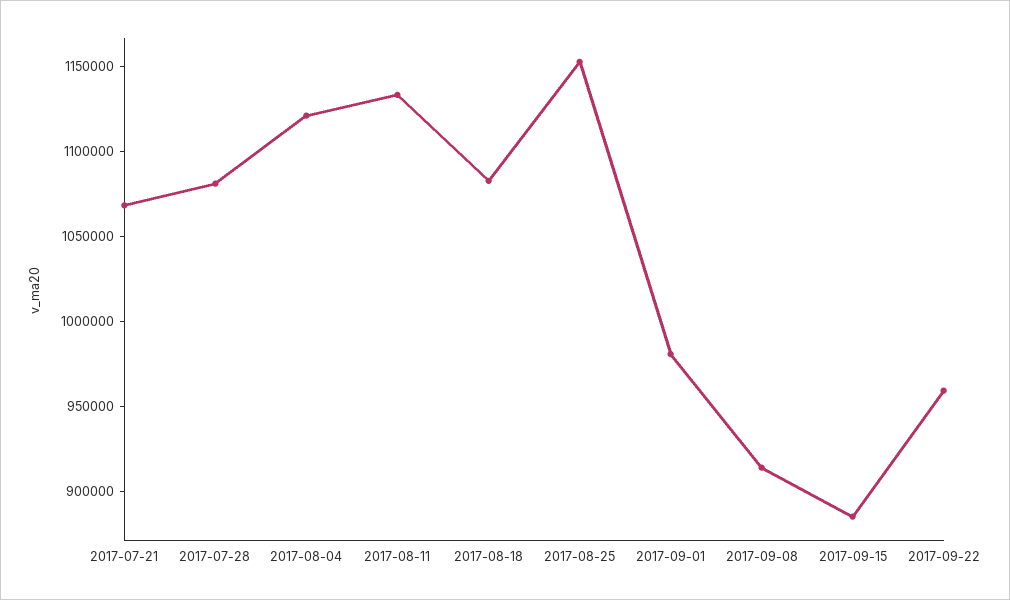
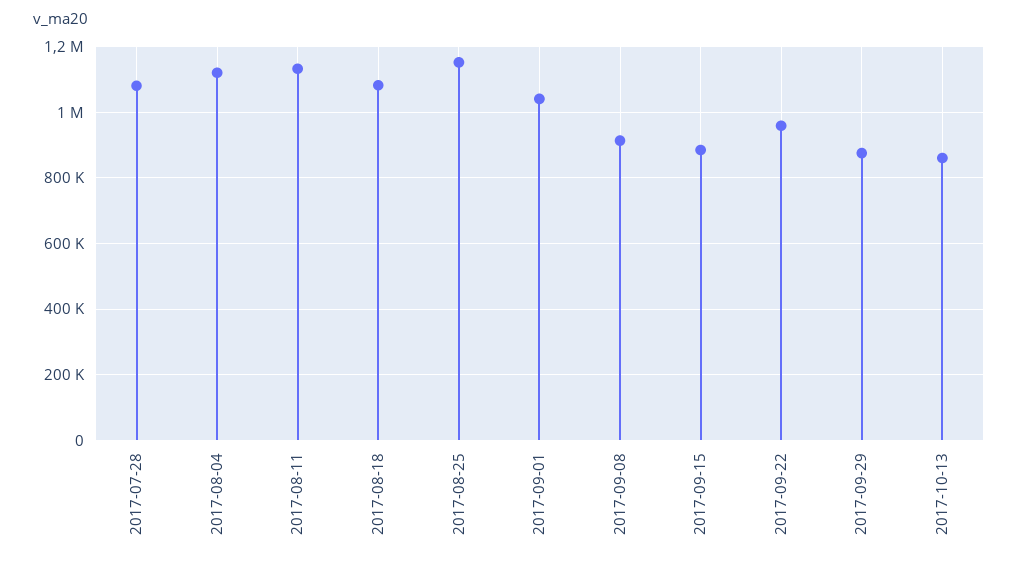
2017-07-21: 1070000 -> none
2017-09-01: 980000 -> 1040000
2017-09-29: none -> 880000
2017-10-13: none -> 860000

